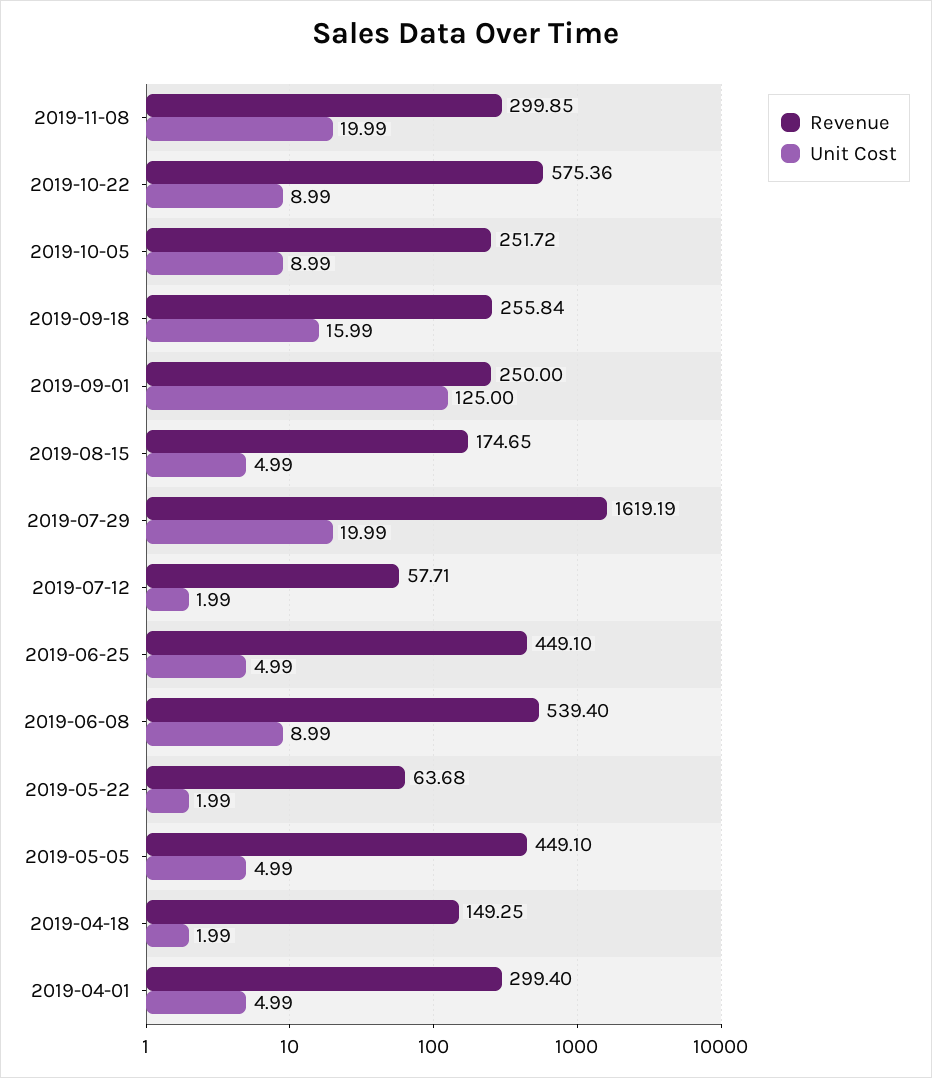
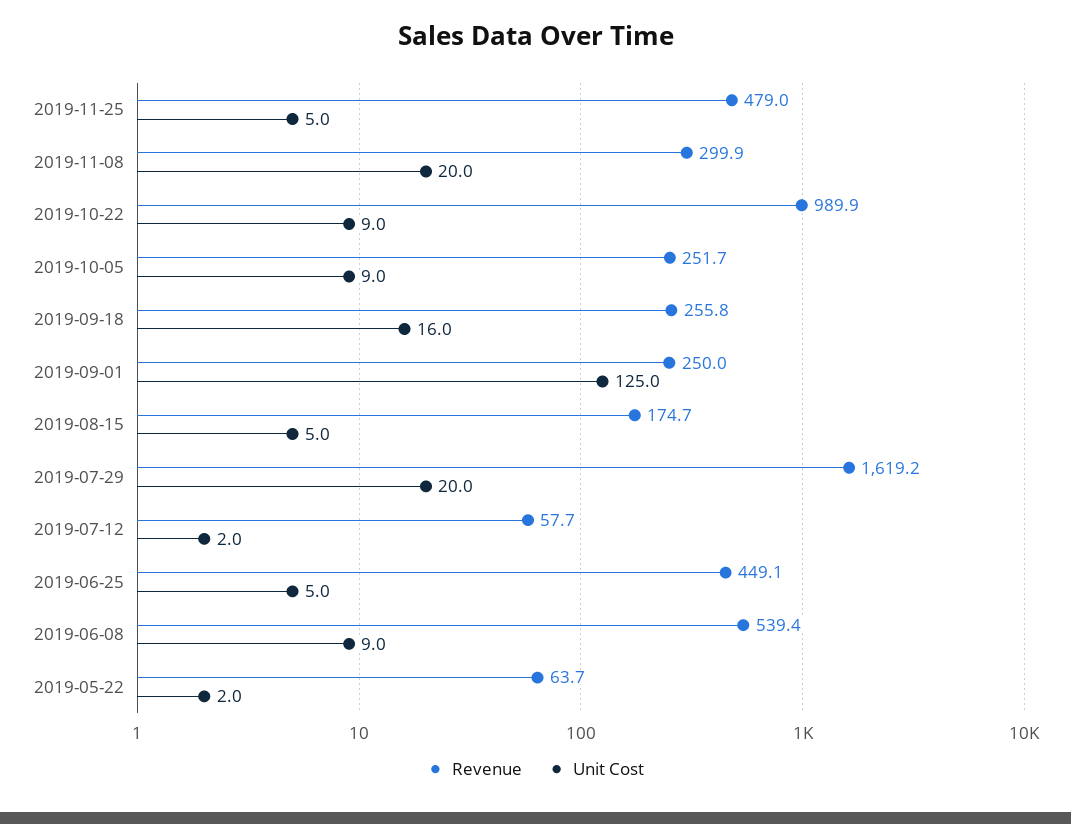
Revenue, 2019-10-22: 575.36 -> 989.9
Revenue, 2019-05-05: 449.1 -> none
Unit Cost, 2019-05-05: 4.99 -> none
Revenue, 2019-04-18: 149.25 -> none
Unit Cost, 2019-04-18: 1.99 -> none
Revenue, 2019-04-01: 299.4 -> none
Unit Cost, 2019-04-01: 4.99 -> none
Revenue, 2019-11-25: none -> 479
Unit Cost, 2019-11-25: none -> 5

